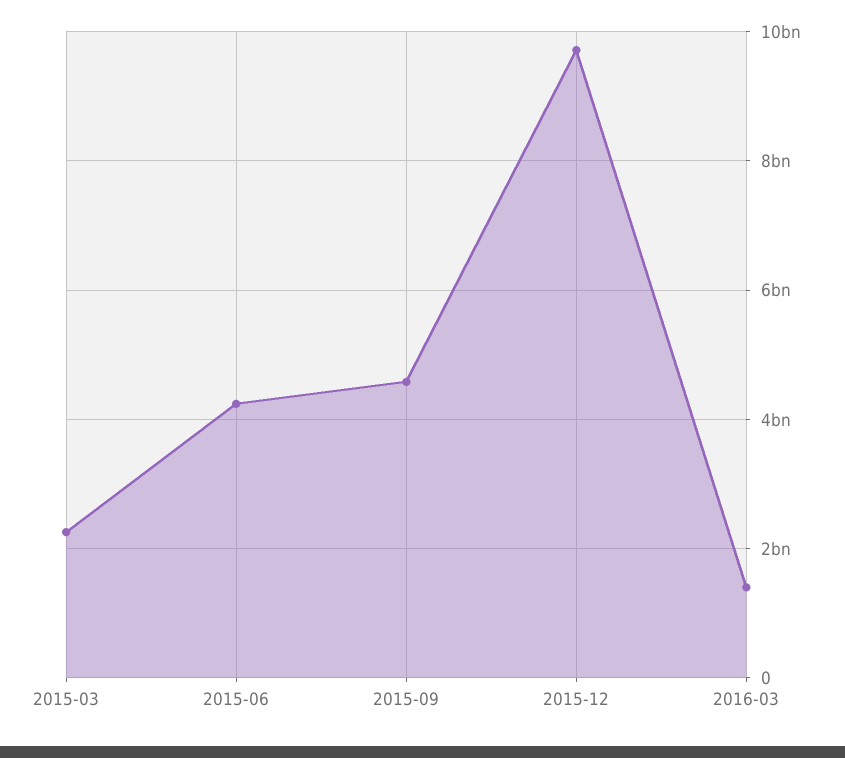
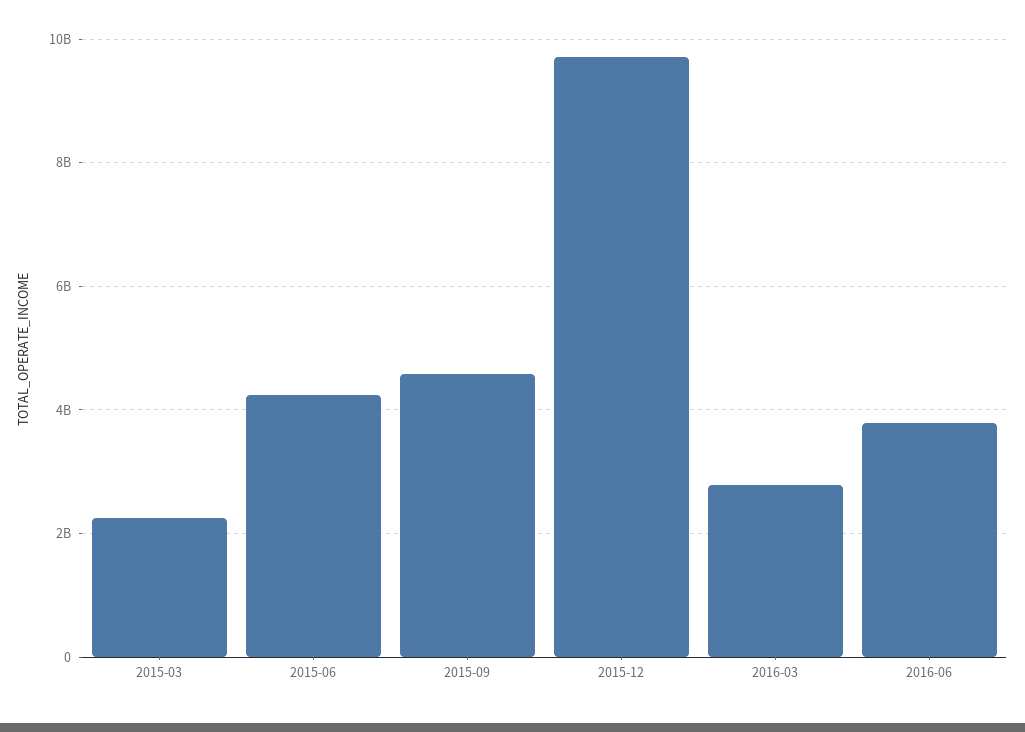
2016-03: 1400000000 -> 2800000000
2016-06: none -> 3800000000

